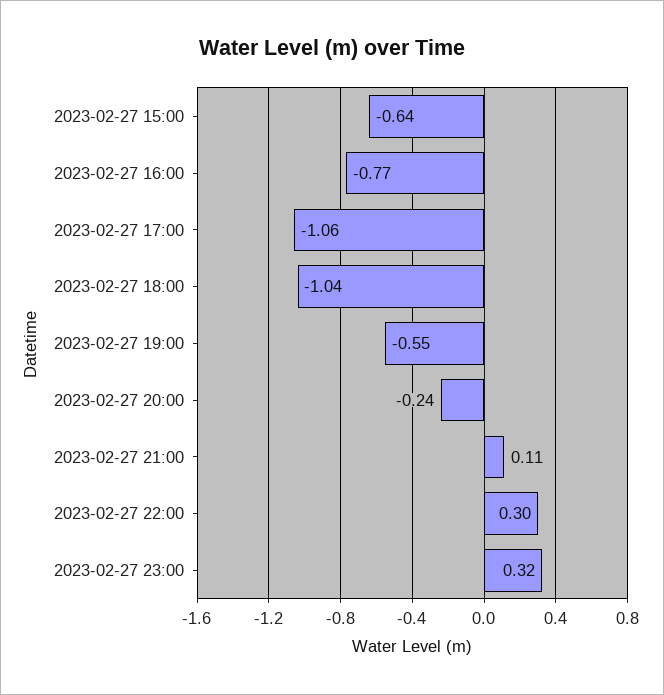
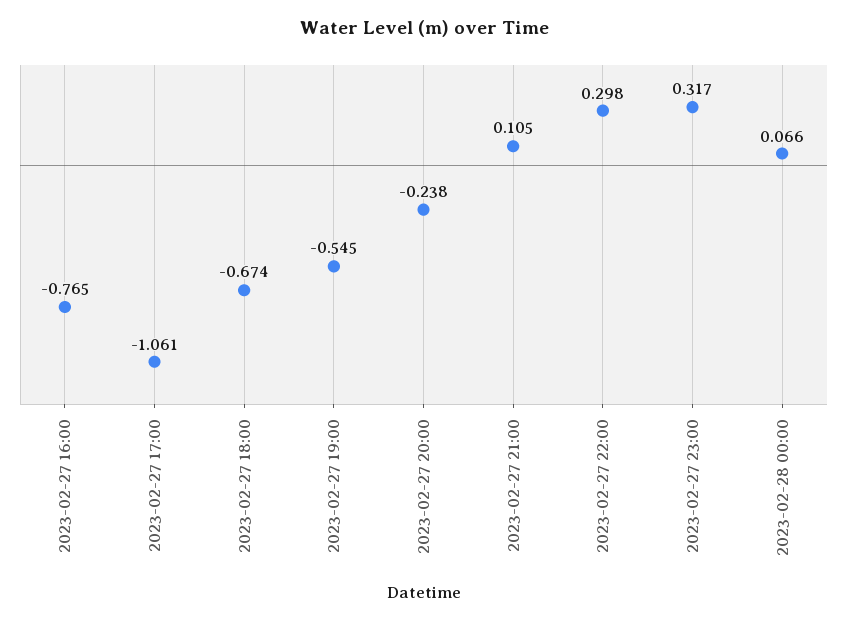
2023-02-27 15:00: -0.64 -> none
2023-02-27 18:00: -1.04 -> -0.674
2023-02-28 00:00: none -> 0.066

